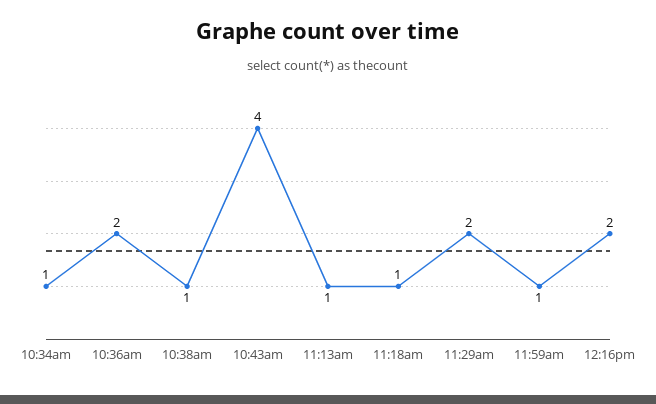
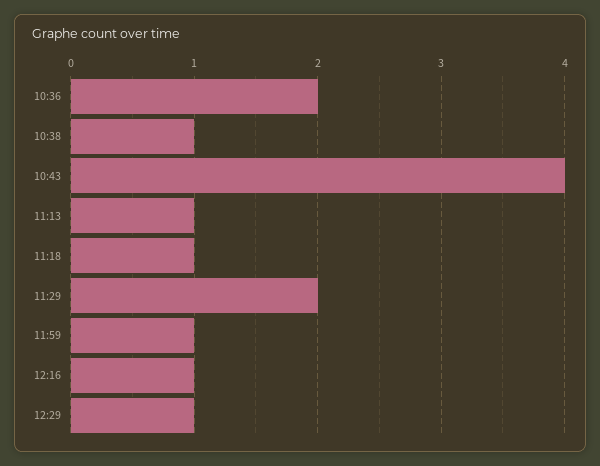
10:34am: 1 -> none
12:16pm: 2 -> 1
12:29: none -> 1

